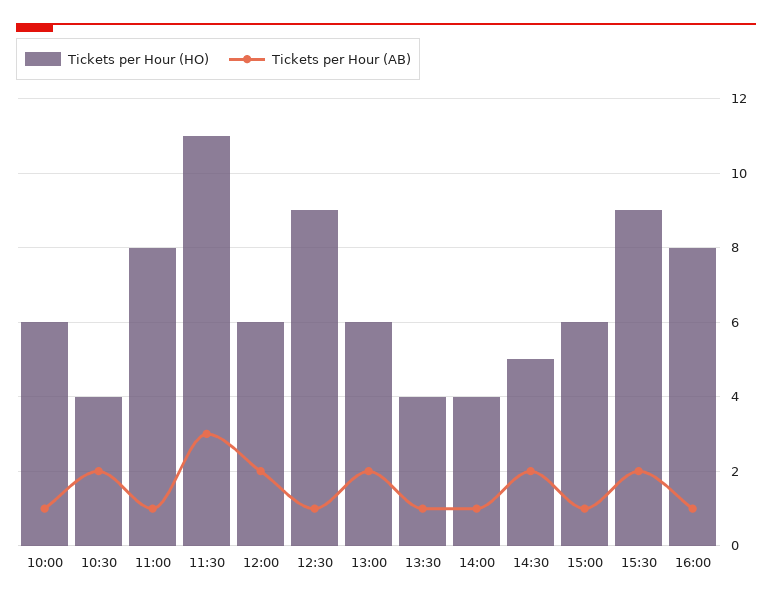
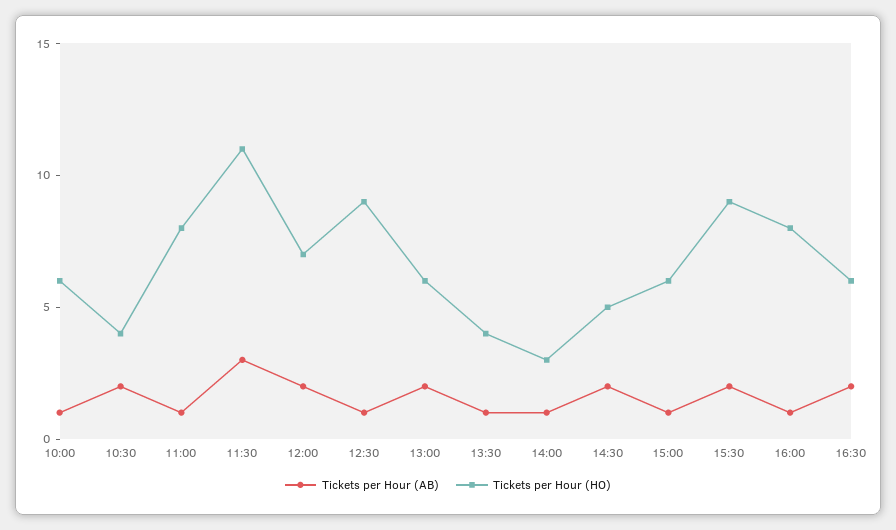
Tickets per Hour (HO), 12:00: 6 -> 7
Tickets per Hour (HO), 14:00: 4 -> 3
Tickets per Hour (AB), 16:30: none -> 2
Tickets per Hour (HO), 16:30: none -> 6

